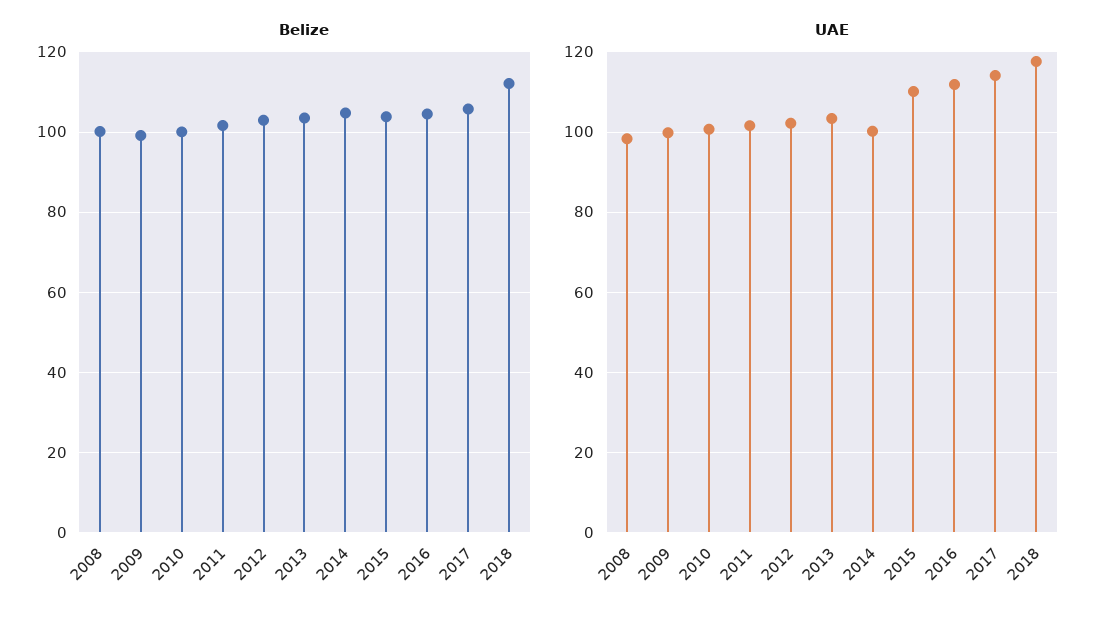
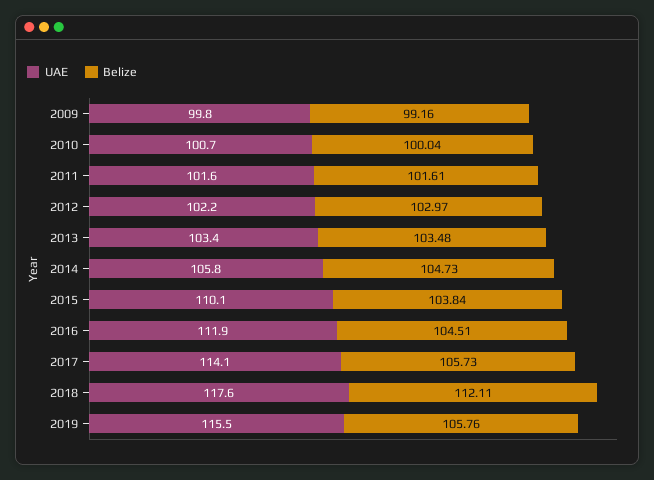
Belize, 2008: 100 -> none
UAE, 2008: 98 -> none
UAE, 2014: 100 -> 105.8
UAE, 2019: none -> 115.5
Belize, 2019: none -> 105.76

